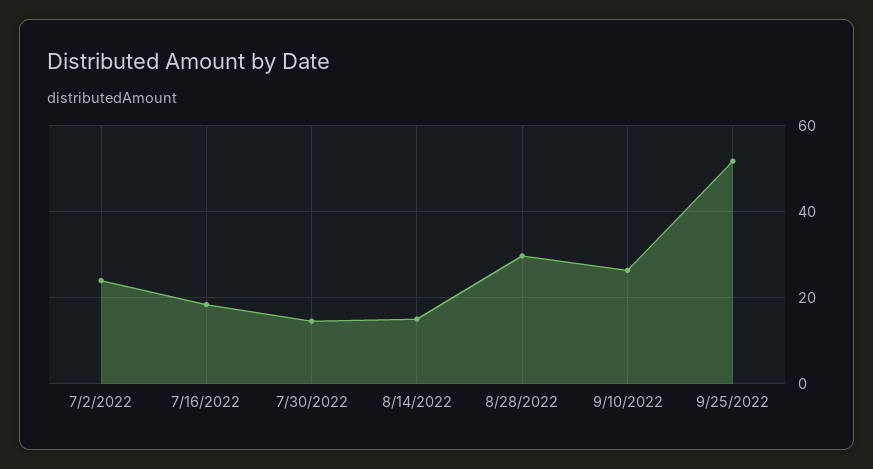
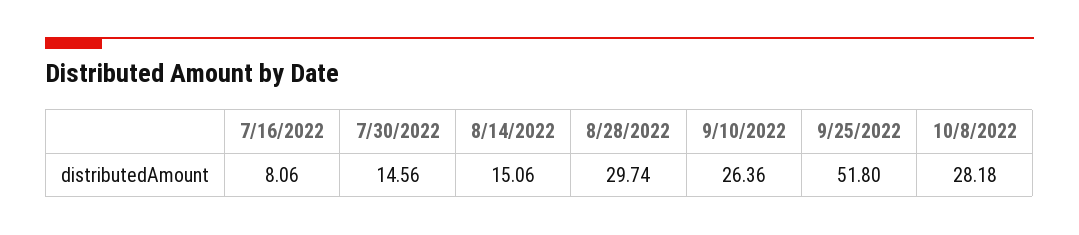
7/2/2022: 24 -> none
7/16/2022: 18 -> 8.06
10/8/2022: none -> 28.18

